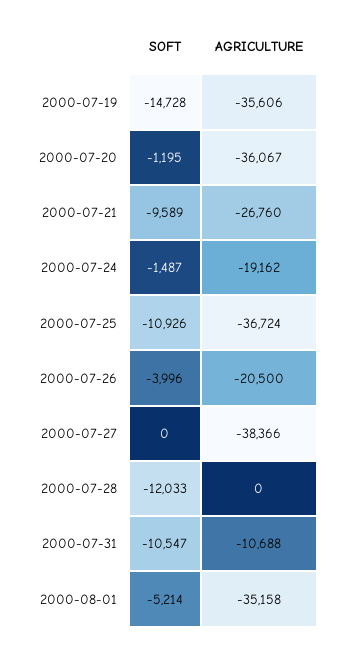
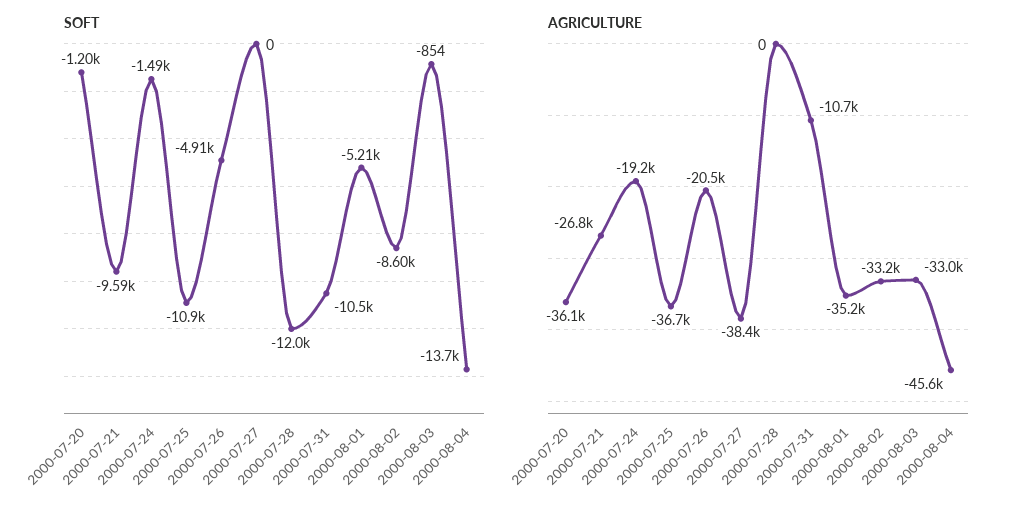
SOFT, 2000-07-19: -14728 -> none
AGRICULTURE, 2000-07-19: -35606 -> none
SOFT, 2000-07-26: -3996 -> -4910
SOFT, 2000-08-02: none -> -8600
SOFT, 2000-08-03: none -> -854
SOFT, 2000-08-04: none -> -13700
AGRICULTURE, 2000-08-02: none -> -33200
AGRICULTURE, 2000-08-03: none -> -33000
AGRICULTURE, 2000-08-04: none -> -45600

